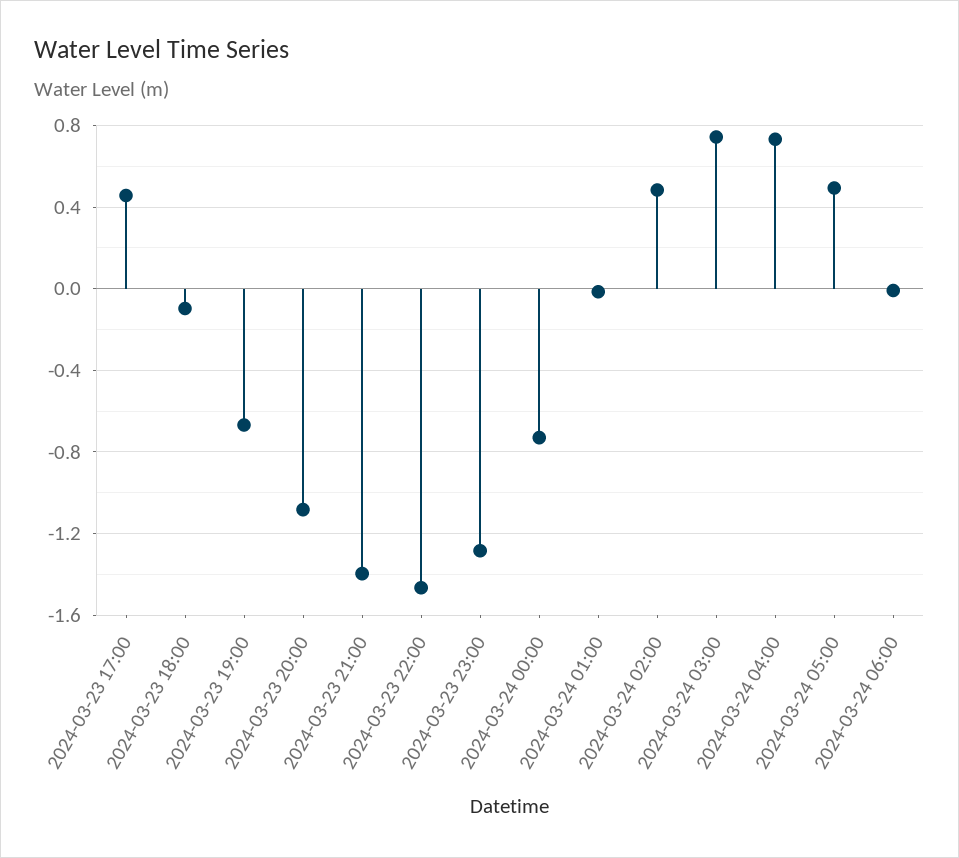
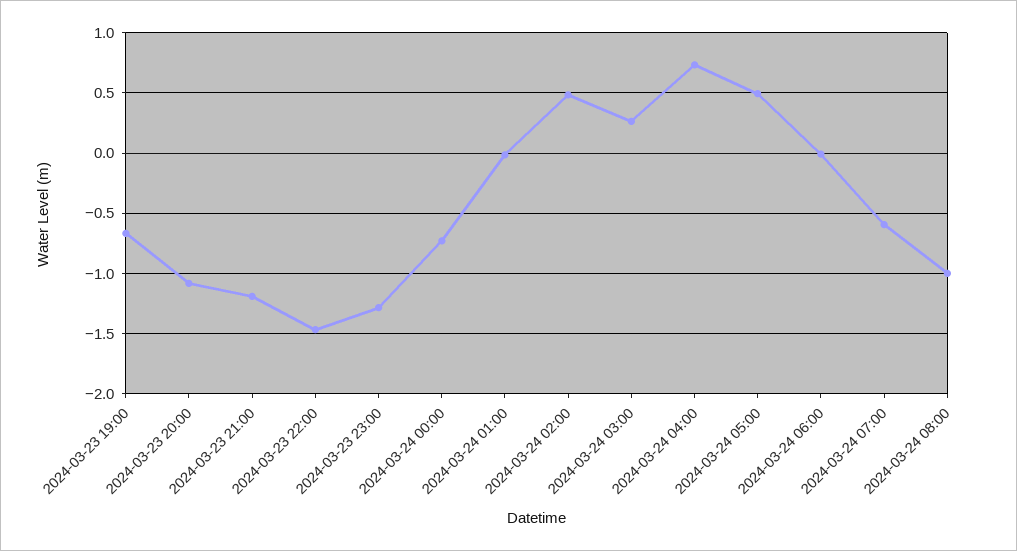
2024-03-23 17:00: 0.45 -> none
2024-03-23 18:00: -0.1 -> none
2024-03-23 21:00: -1.4 -> -1.2
2024-03-24 03:00: 0.75 -> 0.25
2024-03-24 07:00: none -> -0.6
2024-03-24 08:00: none -> -1

